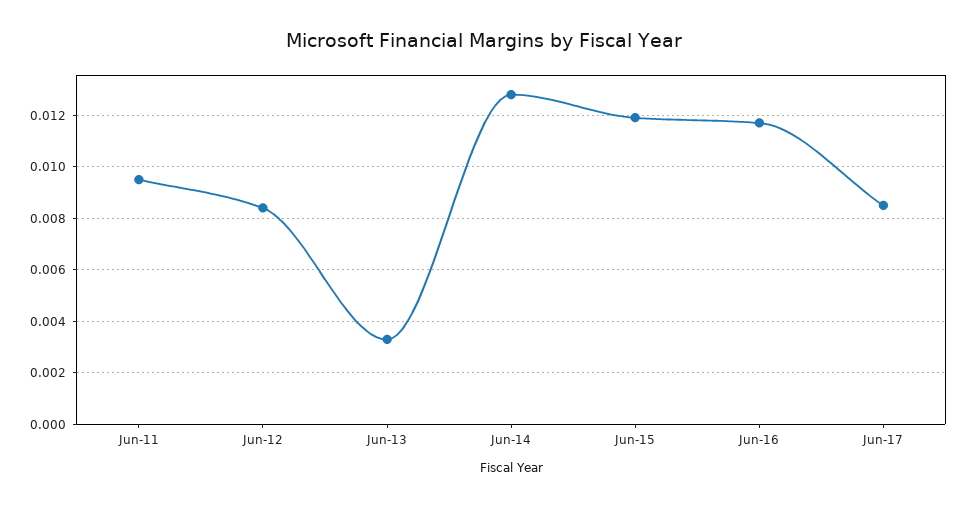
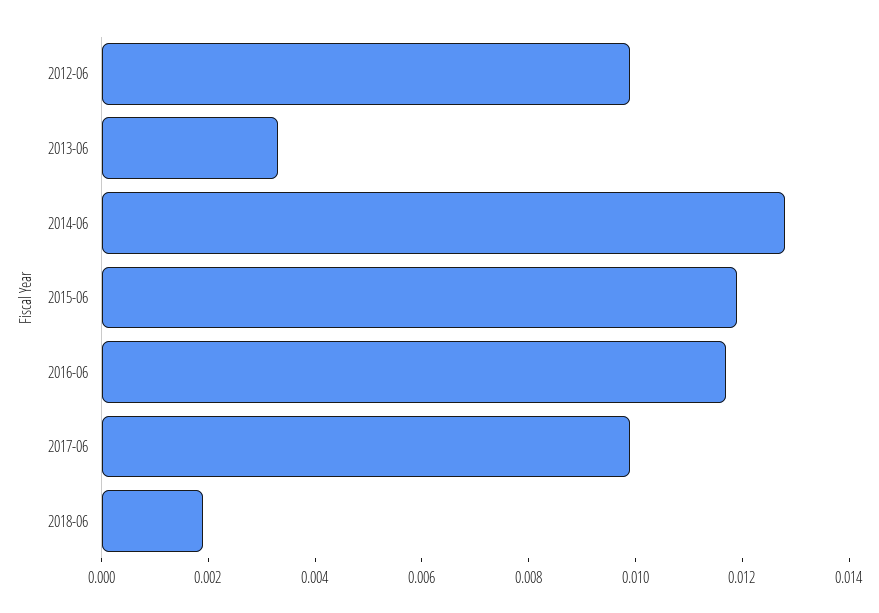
Jun-11: 0.0095 -> none
Jun-12: 0.0085 -> 0.01
Jun-17: 0.0085 -> 0.01
2018-06: none -> 0.002

